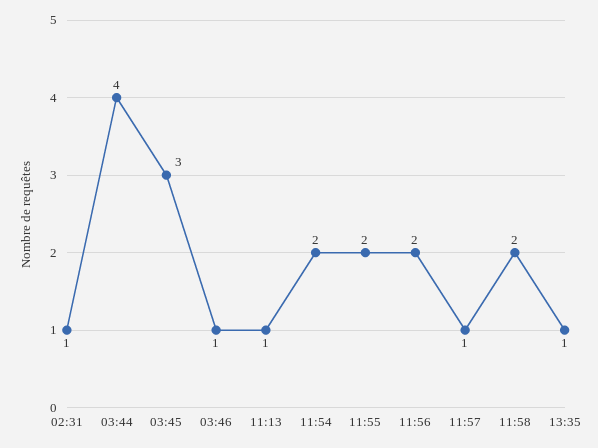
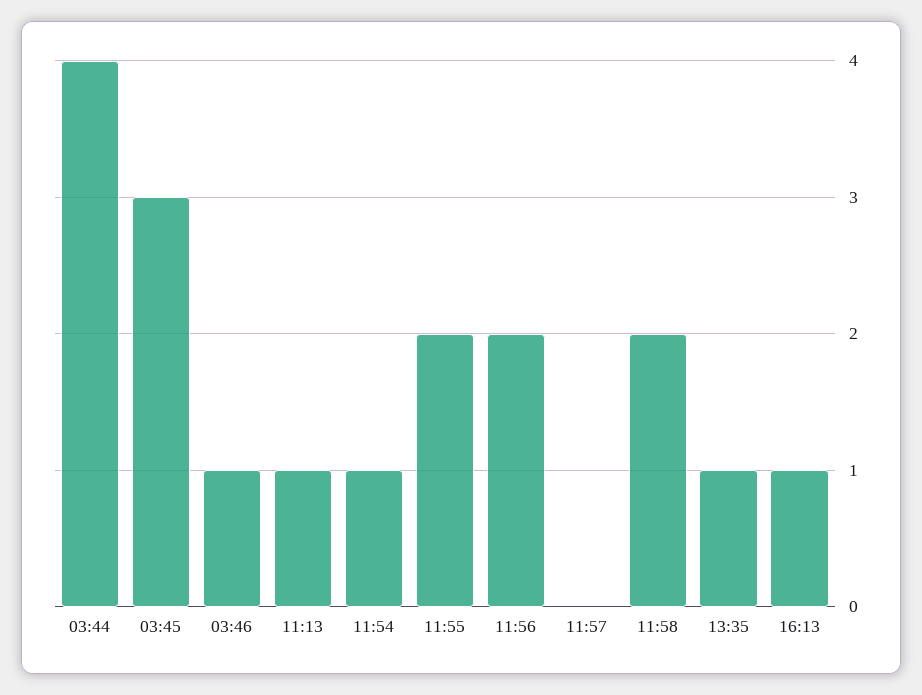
02:31: 1 -> none
11:54: 2 -> 1
11:57: 1 -> 0
16:13: none -> 1

